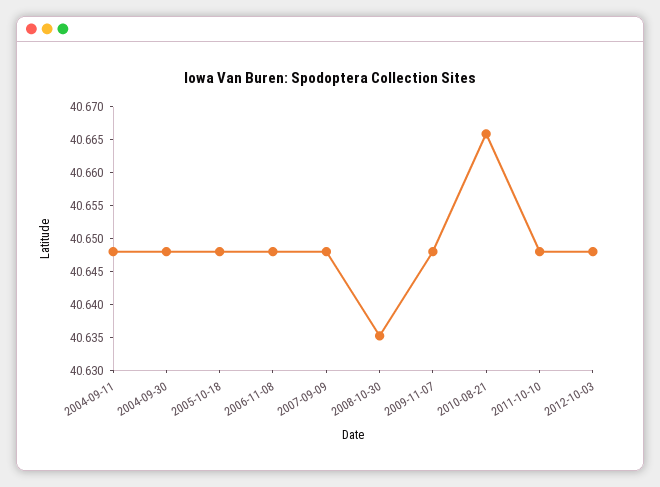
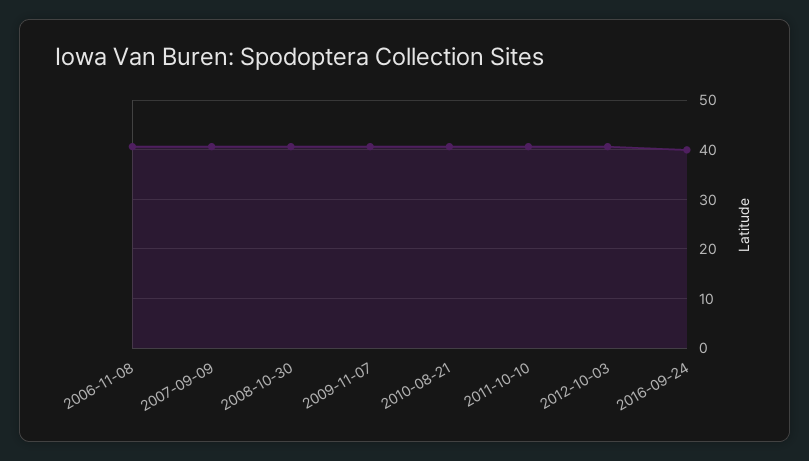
2004-09-11: 40.6475 -> none
2004-09-30: 40.6475 -> none
2005-10-18: 40.6475 -> none
2016-09-24: none -> 40

